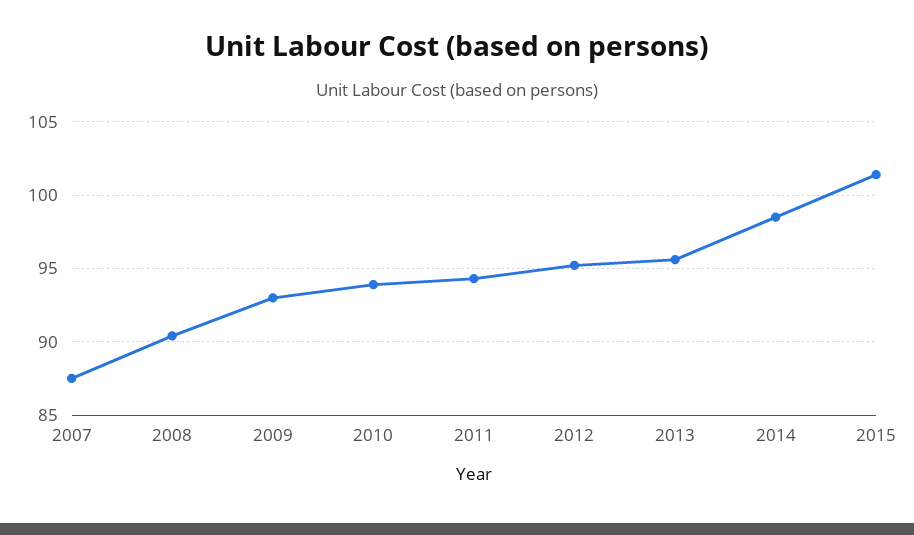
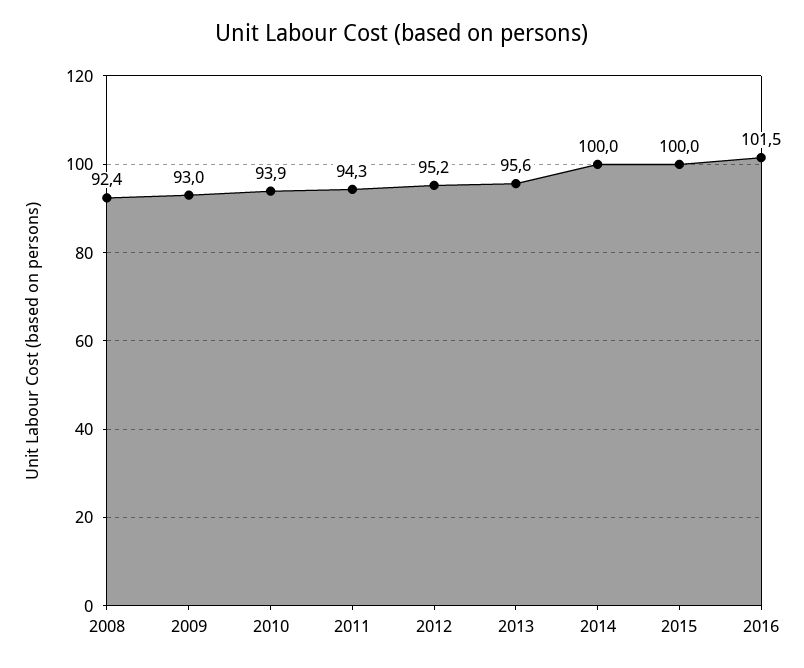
2007: 87.5 -> none
2008: 90.5 -> 92.4
2014: 98.5 -> 100
2015: 101.5 -> 100
2016: none -> 101.5

